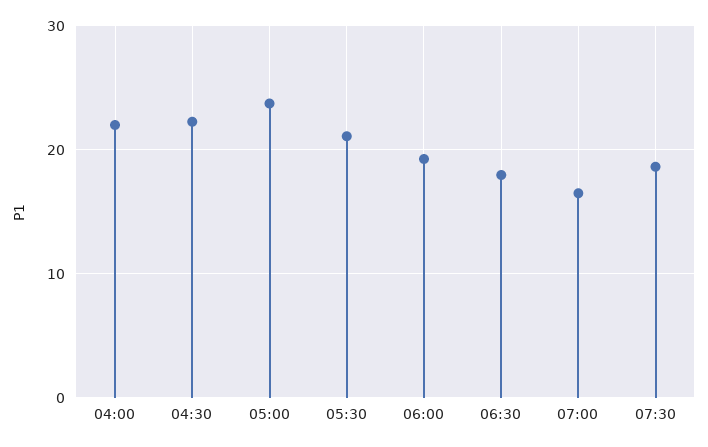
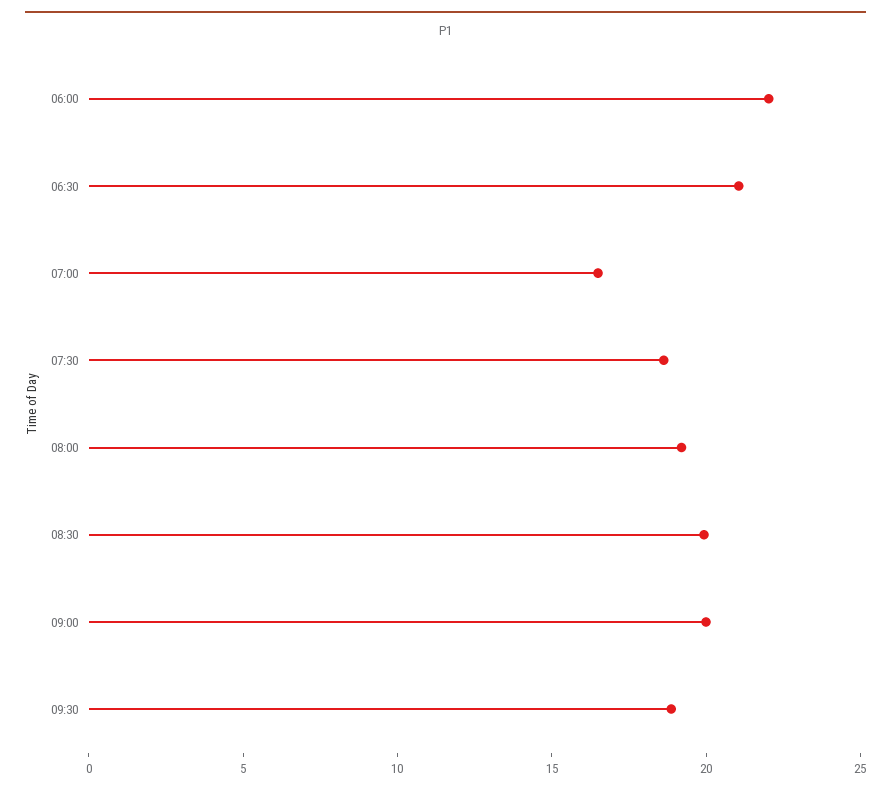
04:00: 22 -> none
04:30: 22 -> none
05:00: 24 -> none
05:30: 21 -> none
06:00: 19 -> 22
06:30: 18 -> 21
08:00: none -> 19
08:30: none -> 20
09:00: none -> 20
09:30: none -> 19

